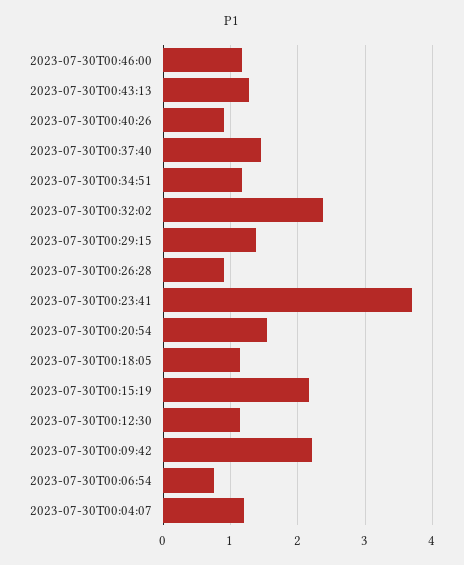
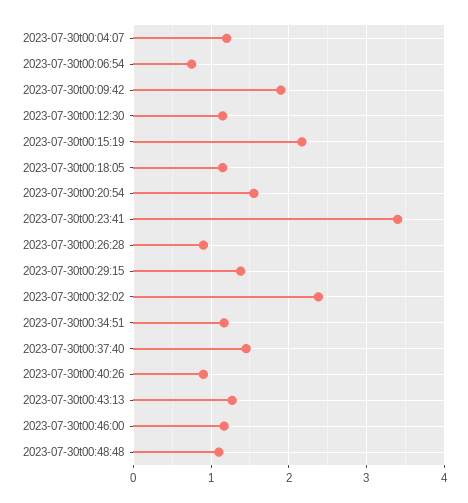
2023-07-30T00:23:41: 3.7 -> 3.4
2023-07-30T00:09:42: 2.2 -> 1.9
2023-07-30t00:48:48: none -> 1.1

